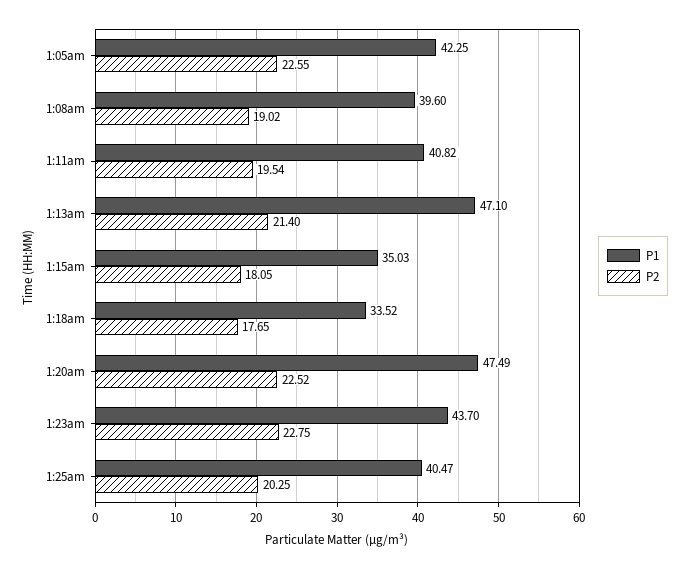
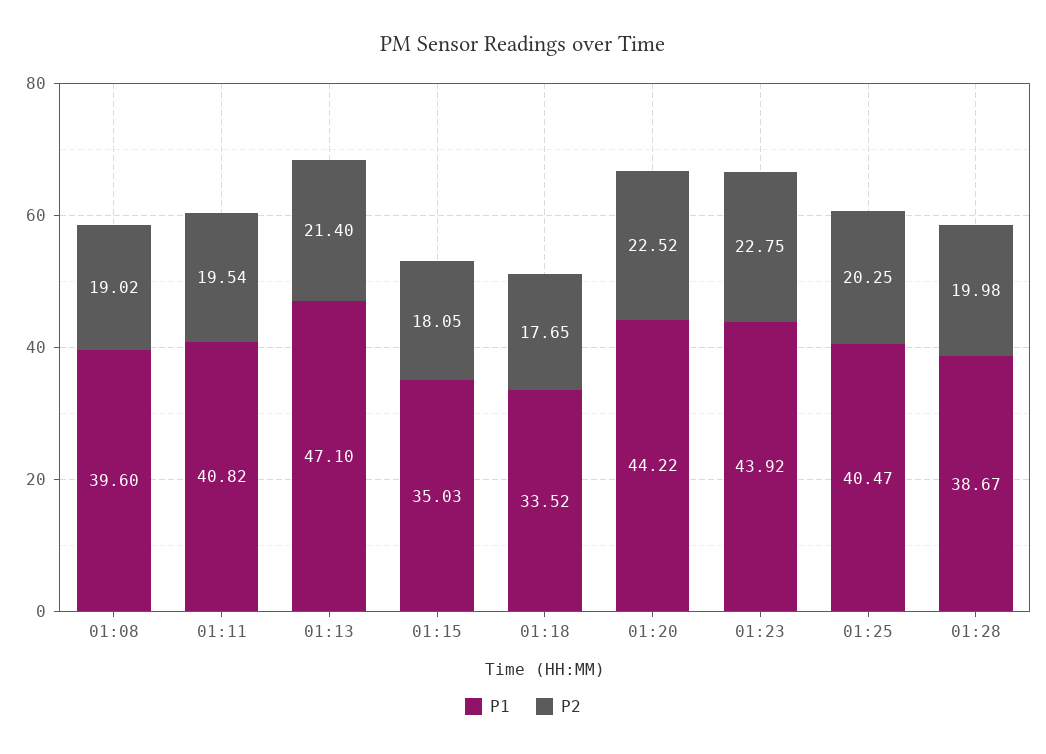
P1, 1:05am: 42.25 -> none
P2, 1:05am: 22.55 -> none
P1, 1:20am: 47.49 -> 44.22
P1, 1:23am: 43.7 -> 43.92
P1, 01:28: none -> 38.67
P2, 01:28: none -> 19.98

